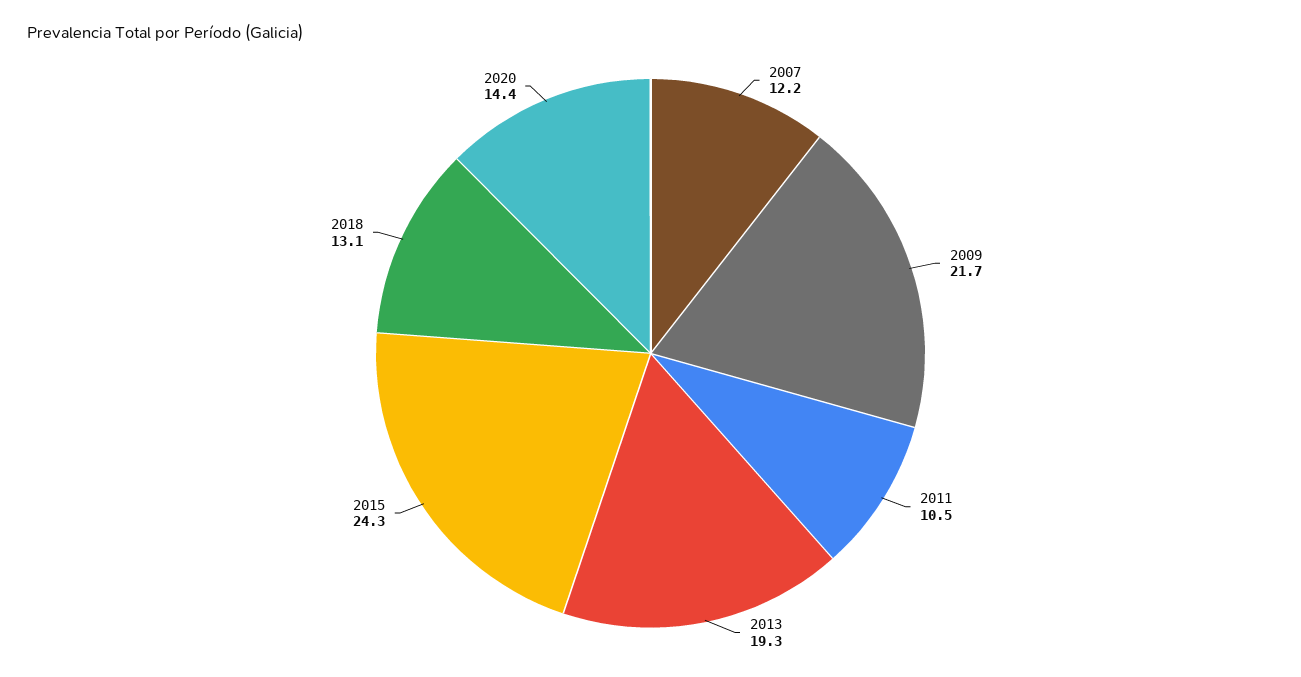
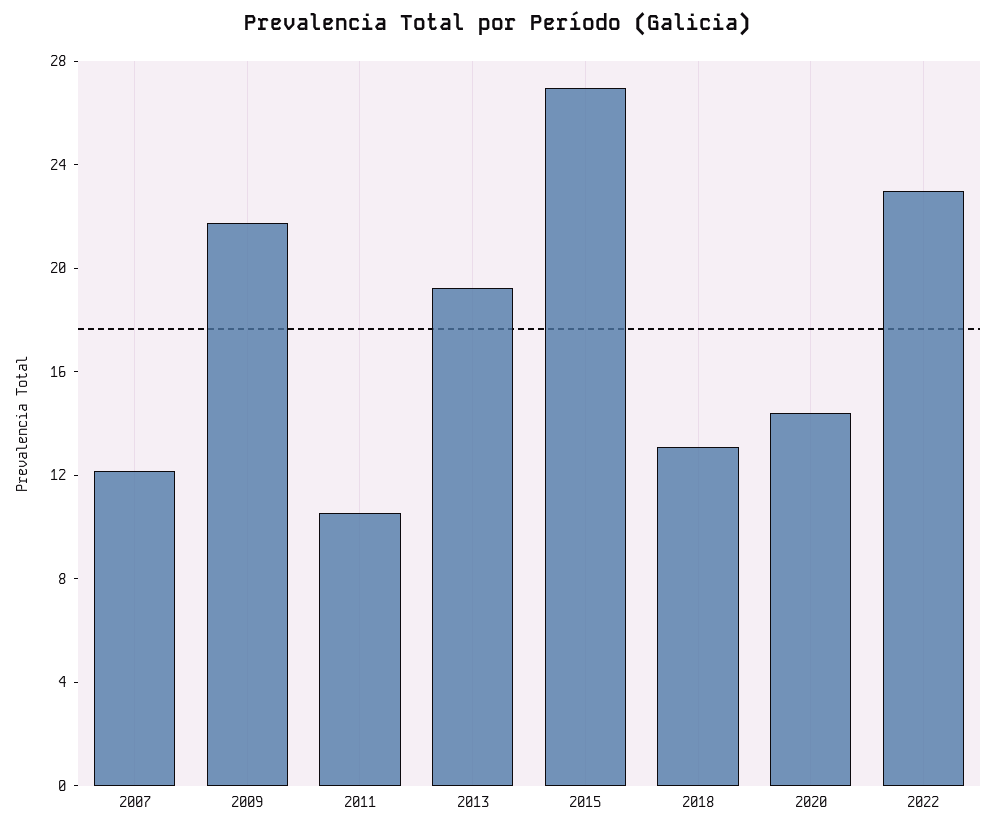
2015: 24.3 -> 27
2022: none -> 23

